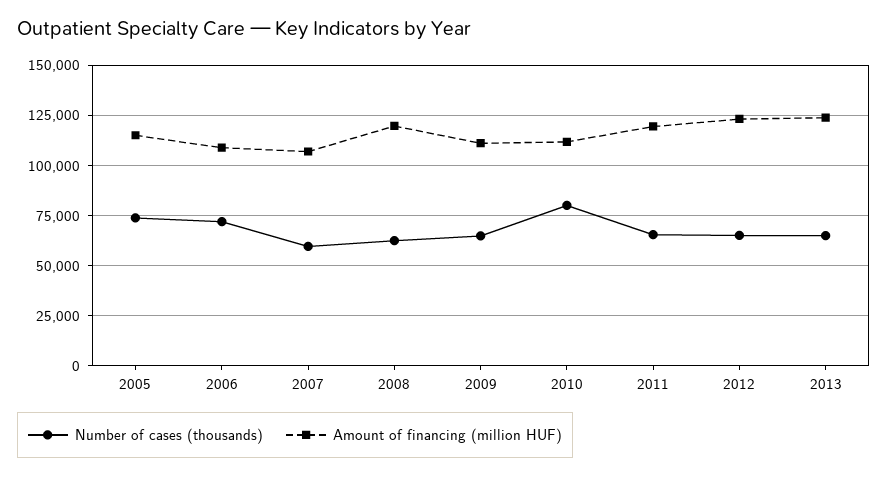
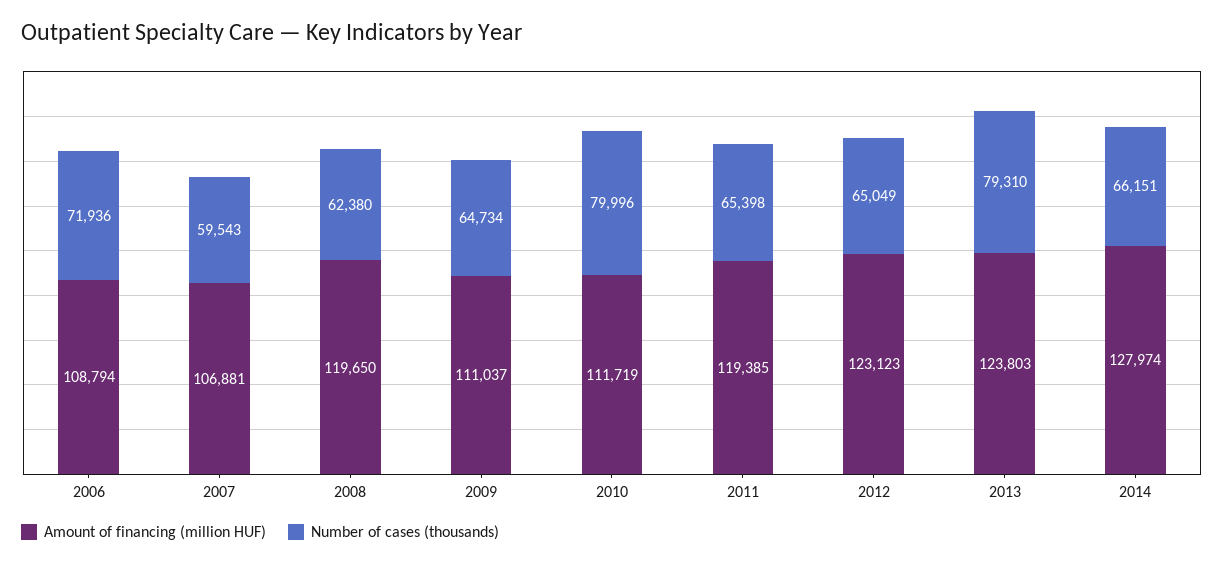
Number of cases (thousands), 2005: 75000 -> none
Amount of financing (million HUF), 2005: 115000 -> none
Number of cases (thousands), 2013: 65000 -> 79310
Amount of financing (million HUF), 2014: none -> 127974
Number of cases (thousands), 2014: none -> 66151

